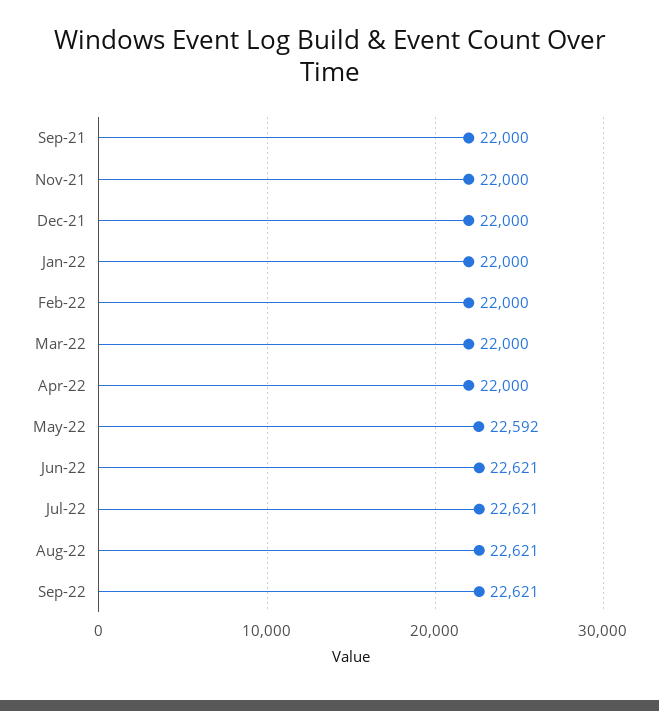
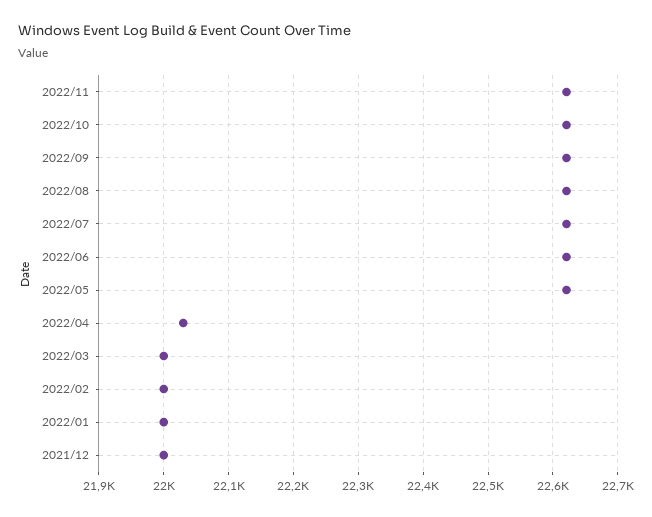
Sep-21: 22000 -> none
Nov-21: 22000 -> none
Apr-22: 22000 -> 22030
May-22: 22592 -> 22620
2022/11: none -> 22620
2022/10: none -> 22620

